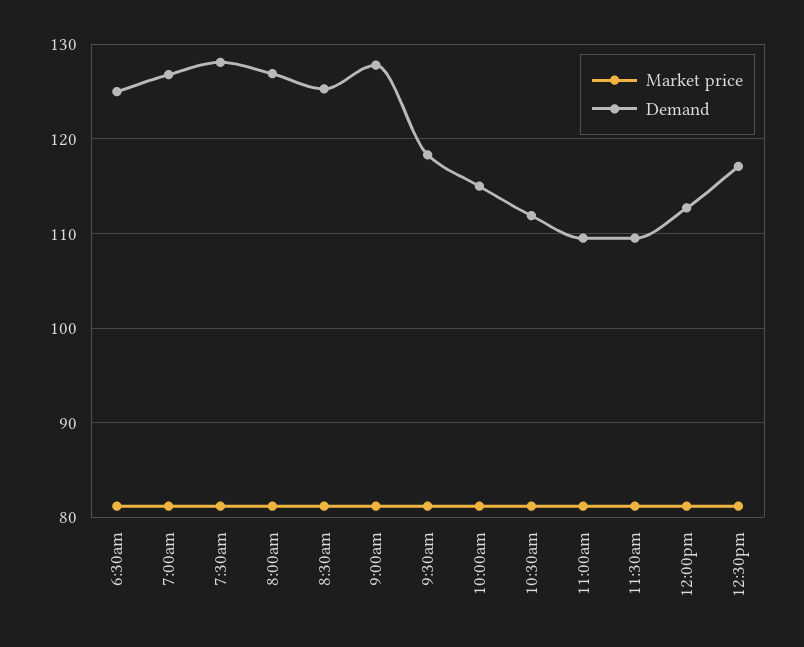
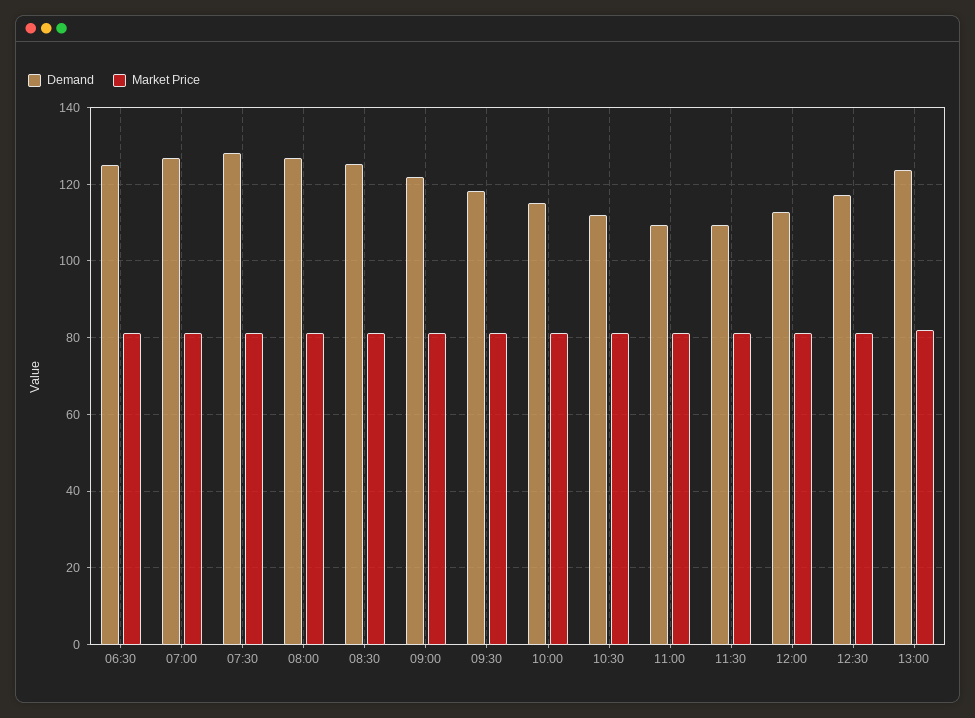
Demand, 9:00am: 128 -> 122
Demand, 13:00: none -> 124
Market price, 13:00: none -> 82

